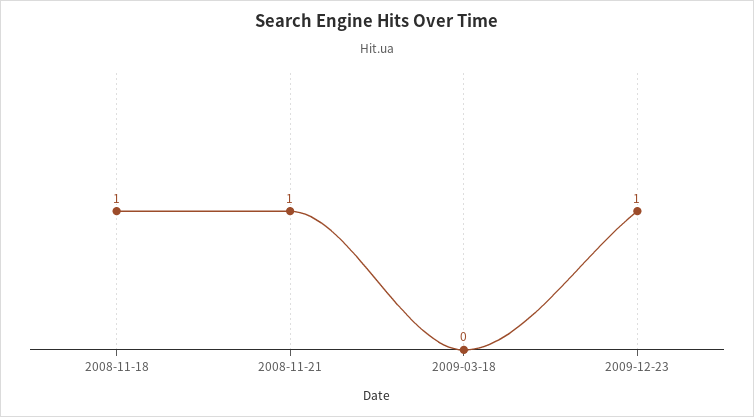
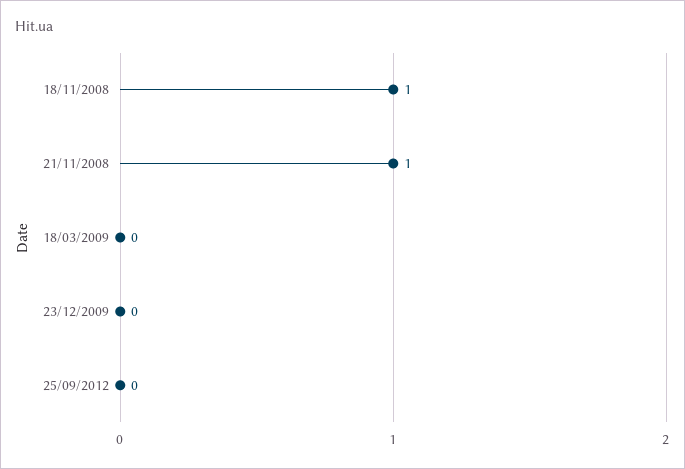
2009-12-23: 1 -> 0
25/09/2012: none -> 0

